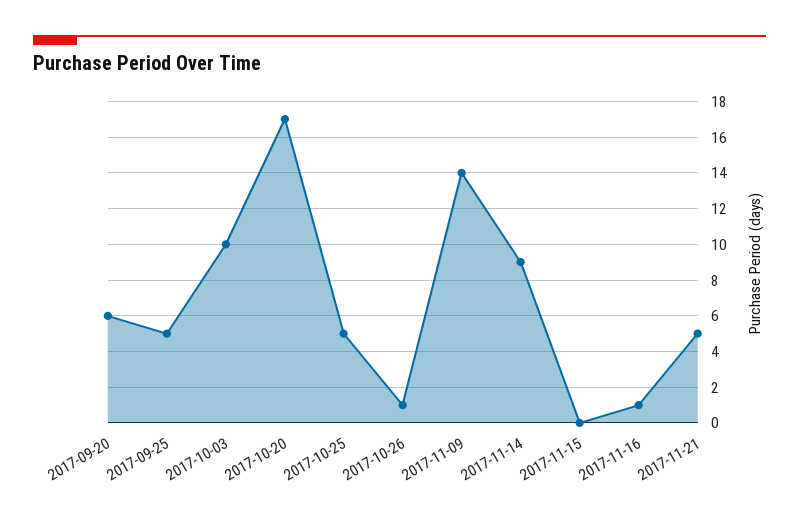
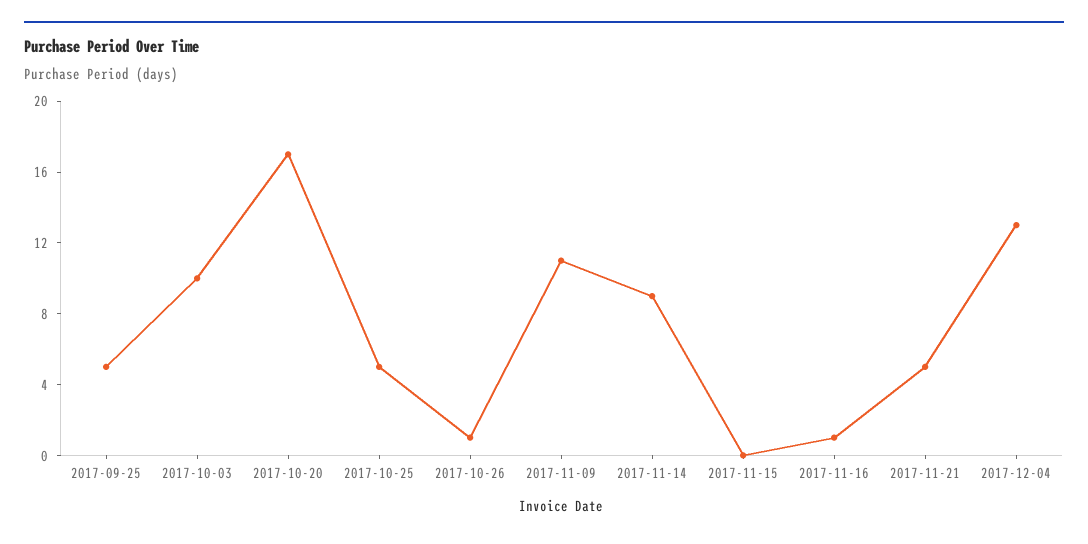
2017-09-20: 6 -> none
2017-11-09: 14 -> 11
2017-12-04: none -> 13

